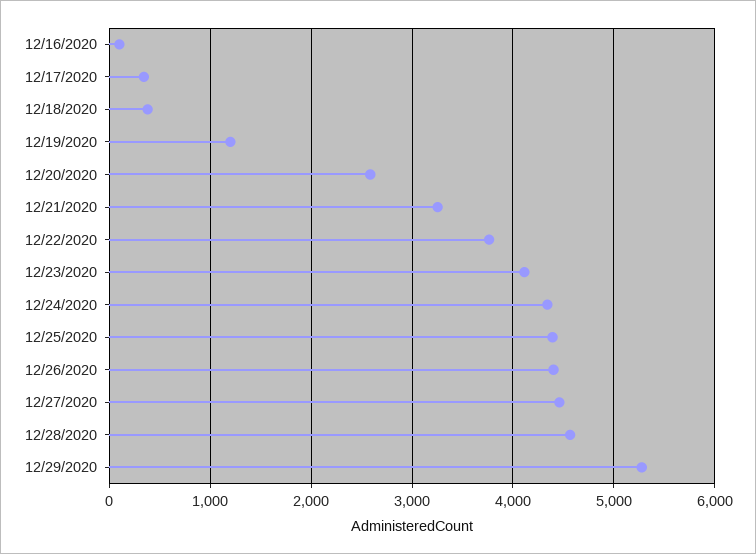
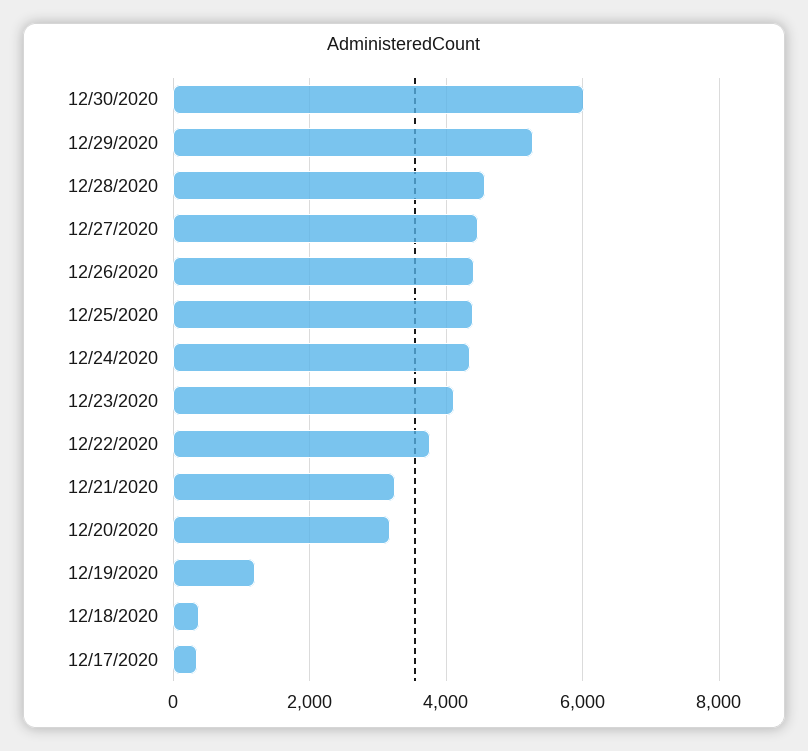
12/16/2020: 100 -> none
12/20/2020: 2600 -> 3200
12/30/2020: none -> 6000

